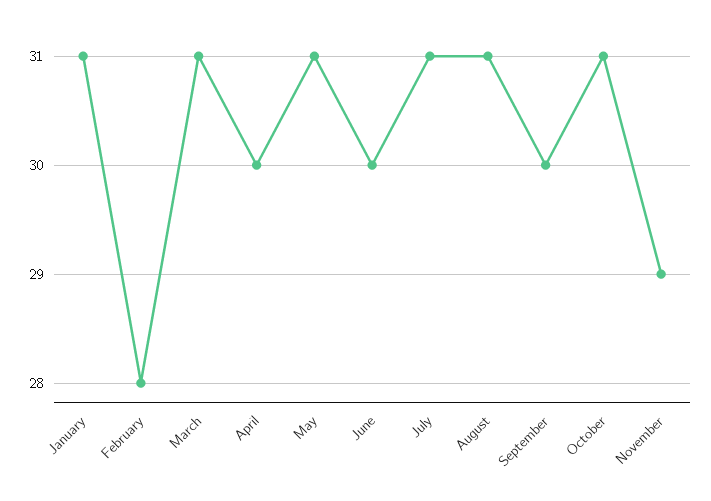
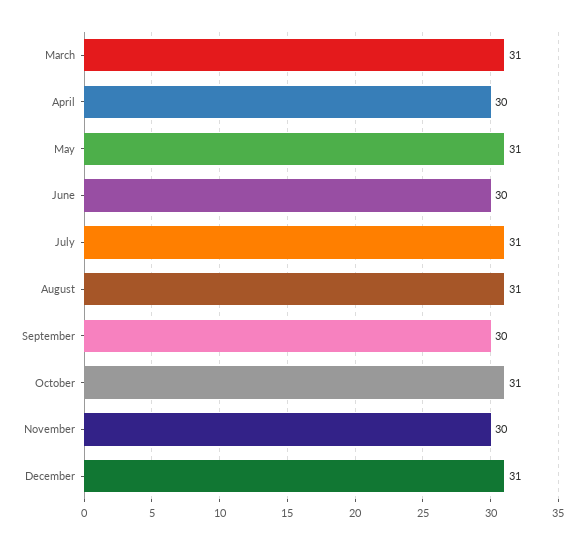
January: 31 -> none
February: 28 -> none
November: 29 -> 30
December: none -> 31

